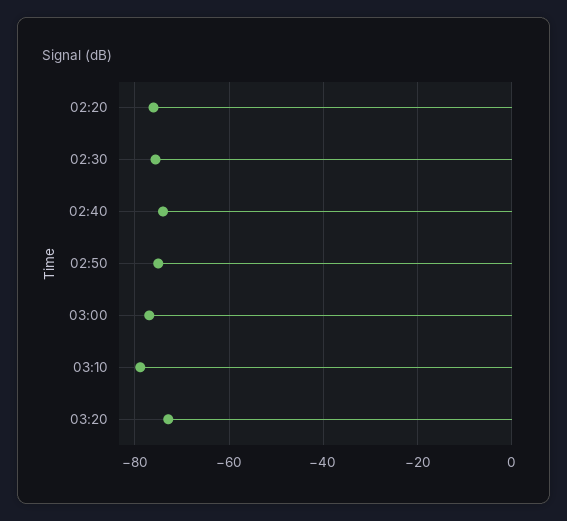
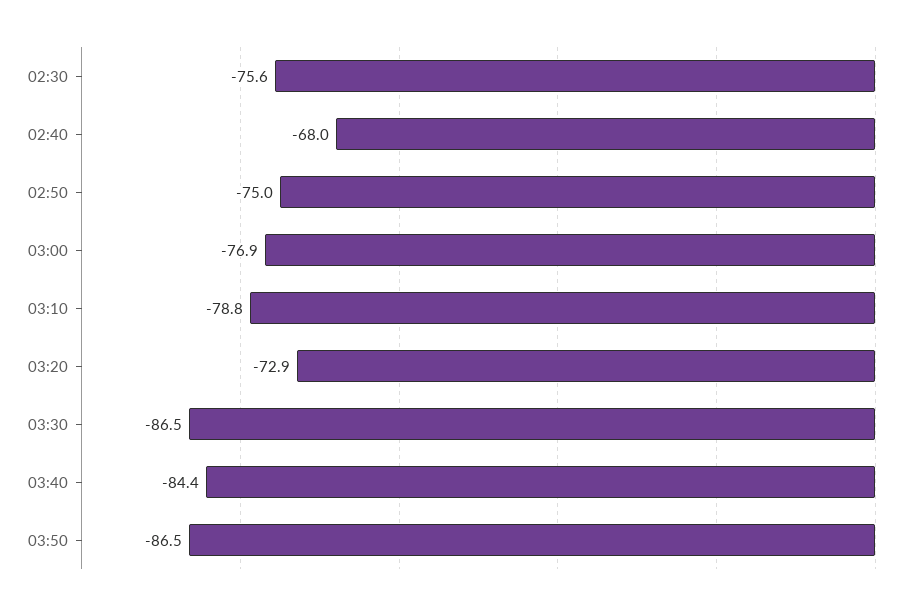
02:20: -76 -> none
02:40: -74 -> -68
03:30: none -> -86.5
03:40: none -> -84.4
03:50: none -> -86.5

